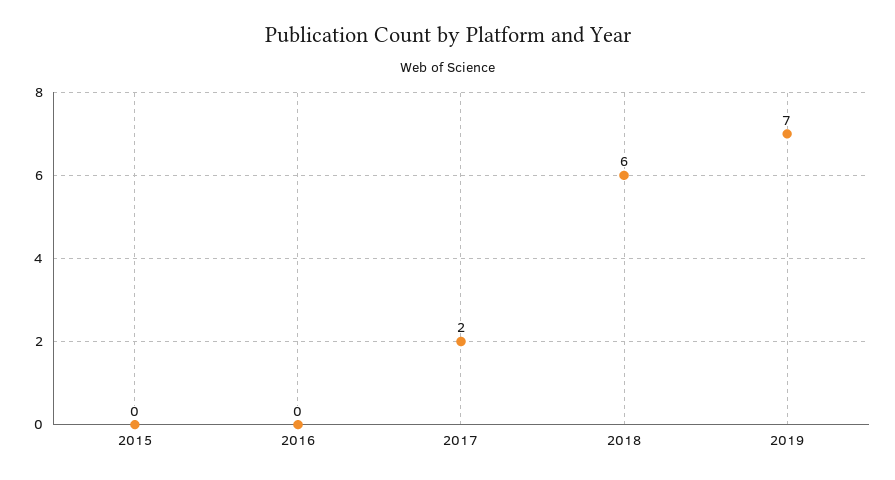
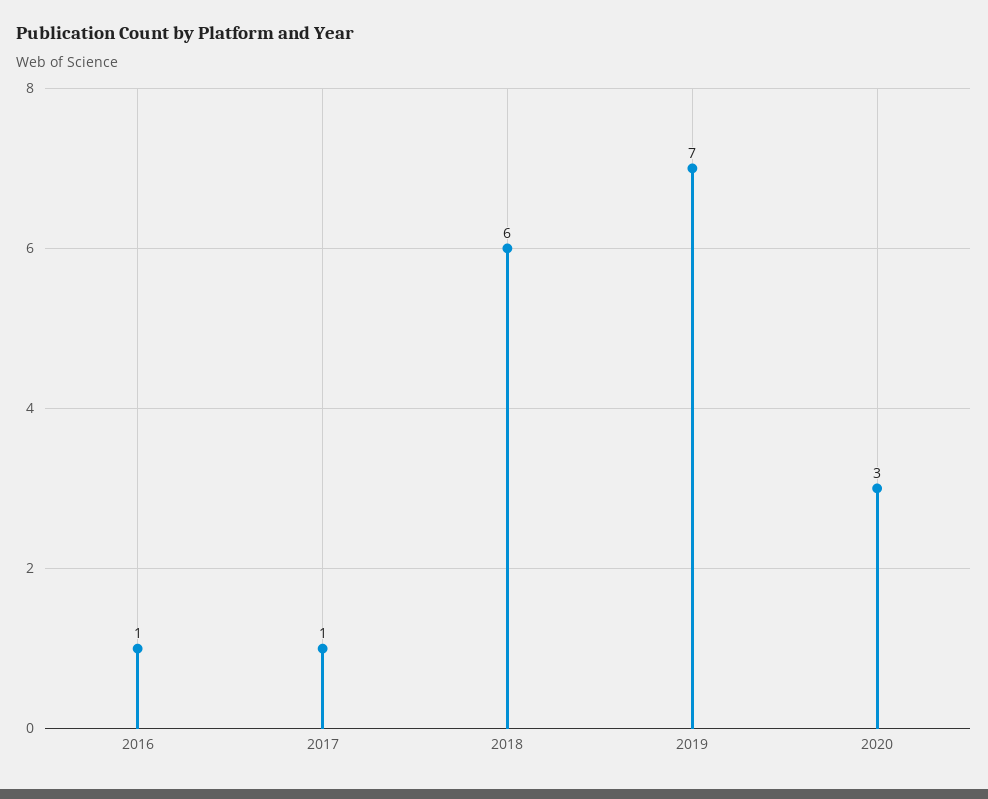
2015: 0 -> none
2016: 0 -> 1
2017: 2 -> 1
2020: none -> 3

